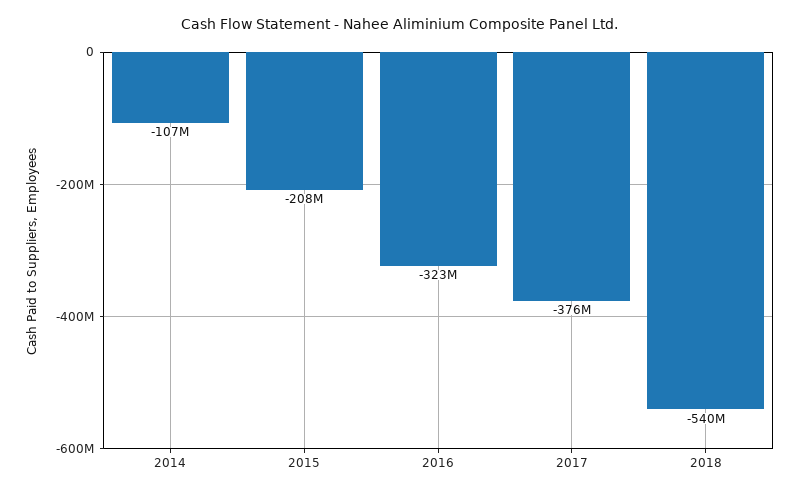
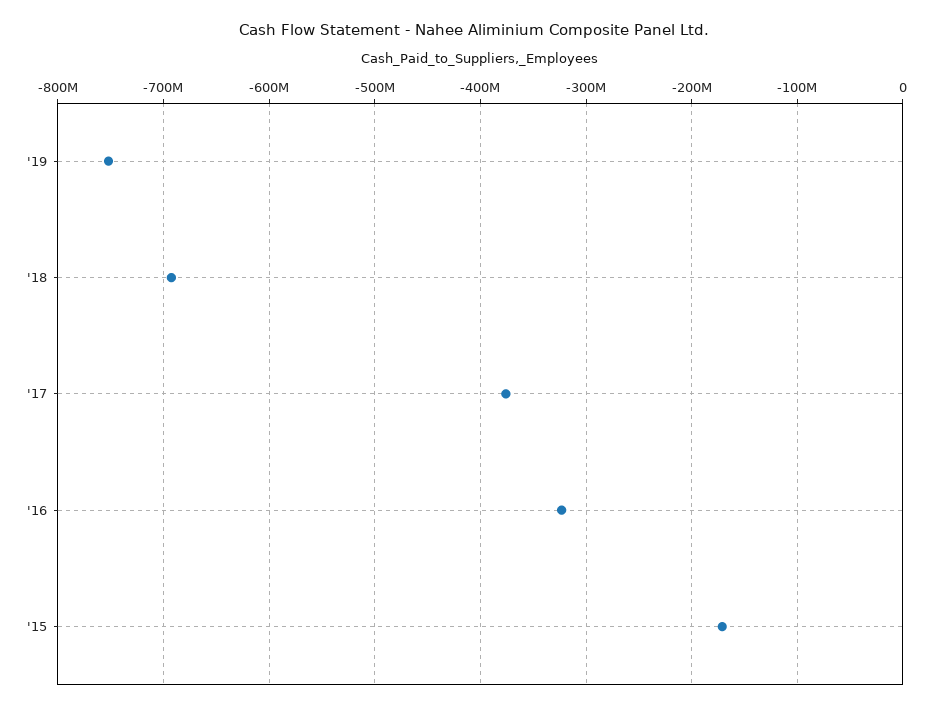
2014: -107000000 -> none
2015: -208000000 -> -170000000
2018: -540000000 -> -690000000
'19: none -> -750000000

